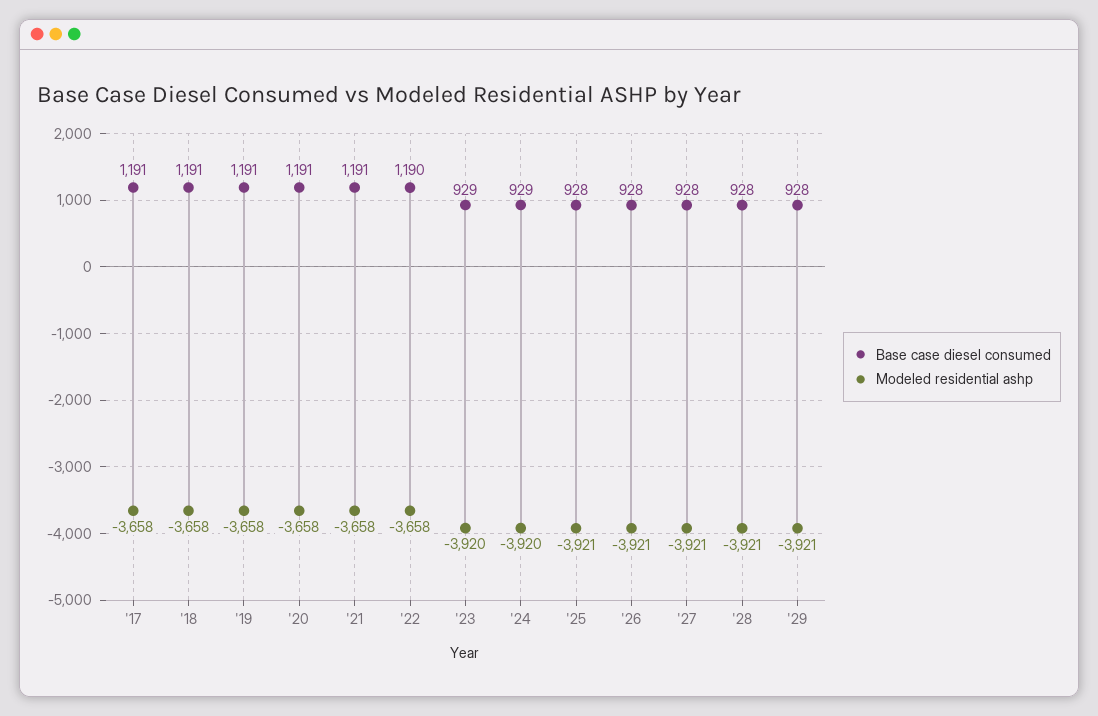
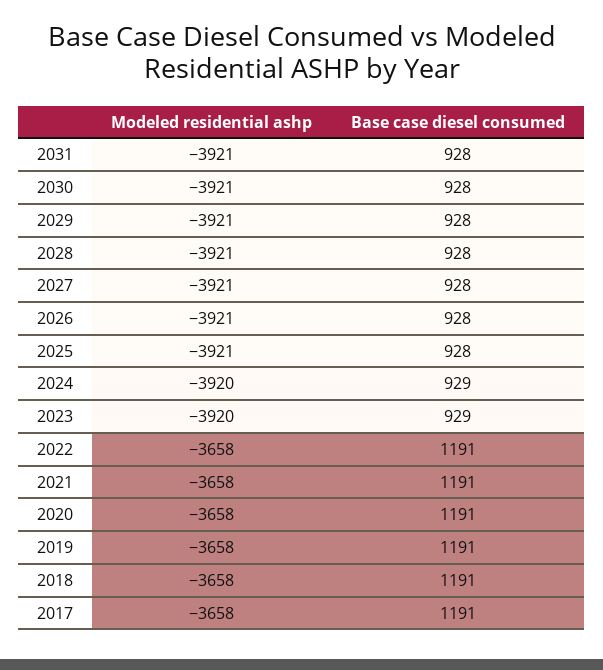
Base case diesel consumed, '22: 1190 -> 1191
Modeled residential ashp, 2031: none -> -3921
Base case diesel consumed, 2031: none -> 928
Modeled residential ashp, 2030: none -> -3921
Base case diesel consumed, 2030: none -> 928

